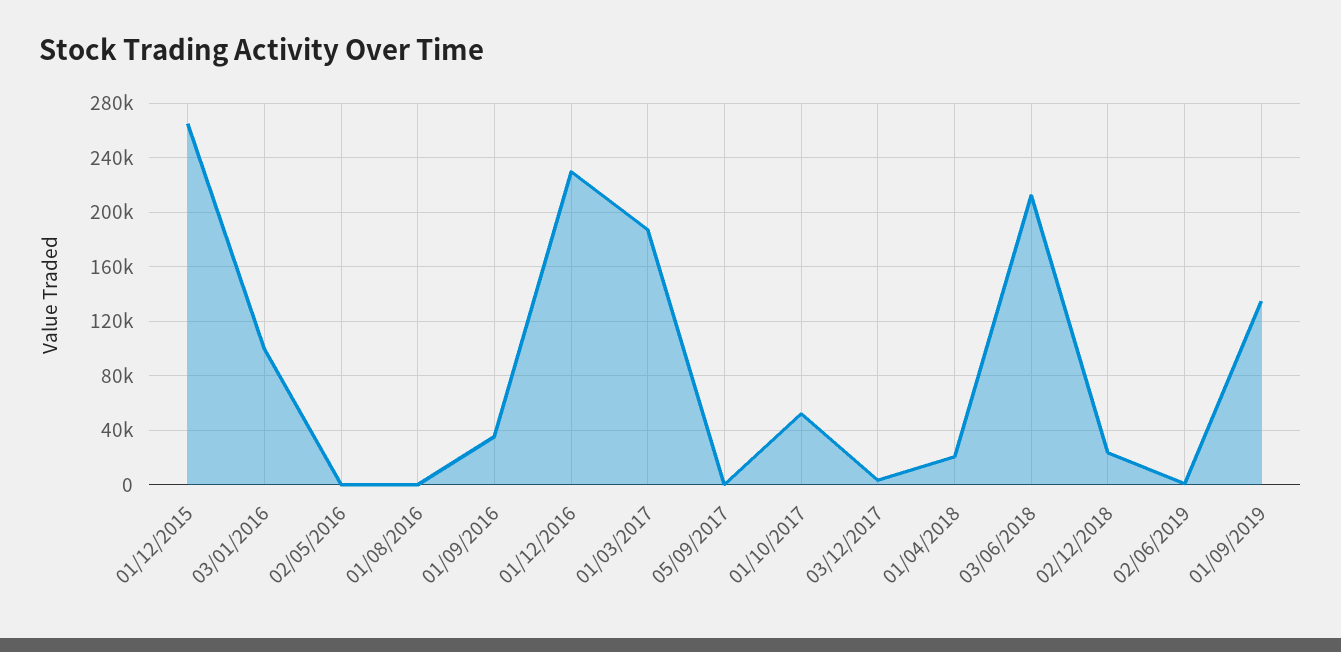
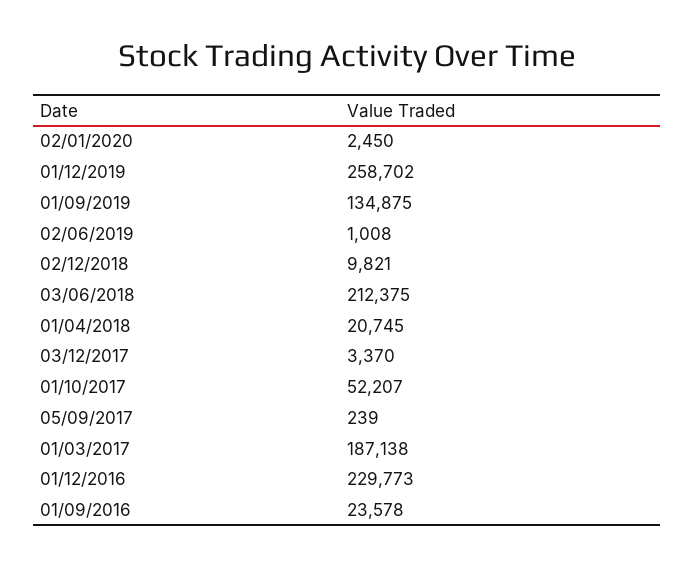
01/12/2015: 265000 -> none
03/01/2016: 100000 -> none
02/05/2016: 0 -> none
01/08/2016: 0 -> none
01/09/2016: 35000 -> 23578
02/12/2018: 25000 -> 9821
02/01/2020: none -> 2450
01/12/2019: none -> 258702

